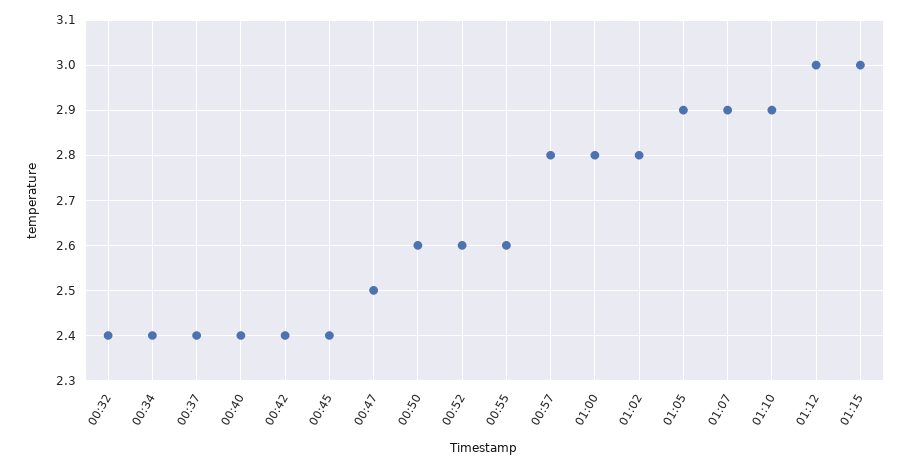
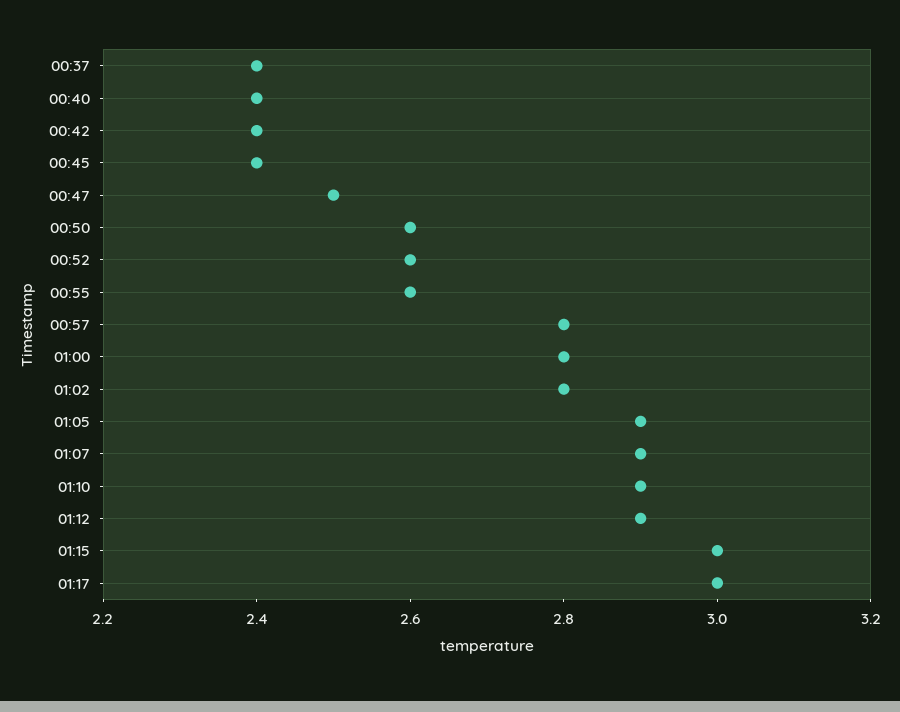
00:32: 2.4 -> none
00:34: 2.4 -> none
01:12: 3 -> 2.9
01:17: none -> 3

